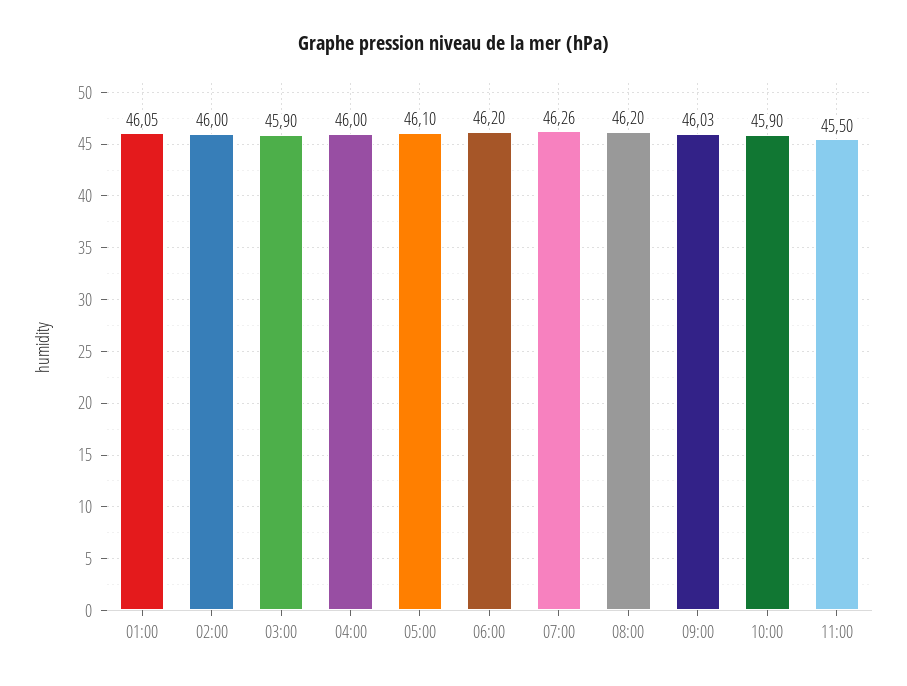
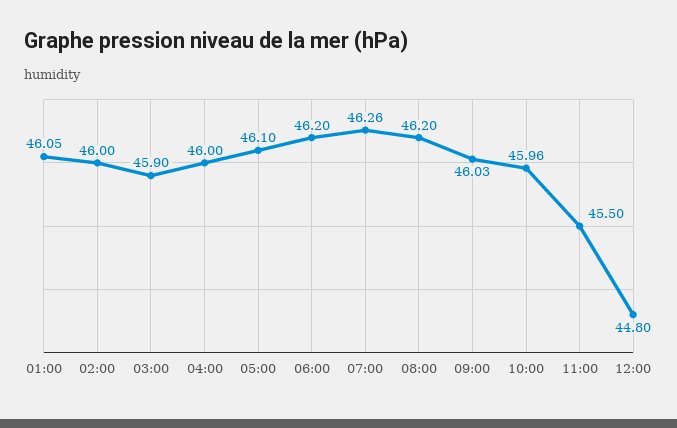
10:00: 45.9 -> 45.96
12:00: none -> 44.8

